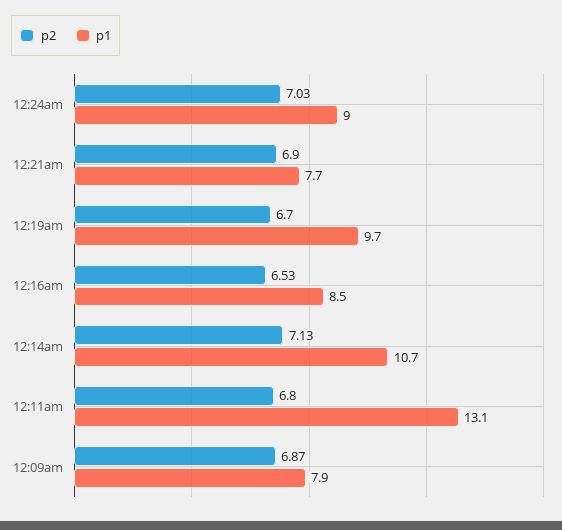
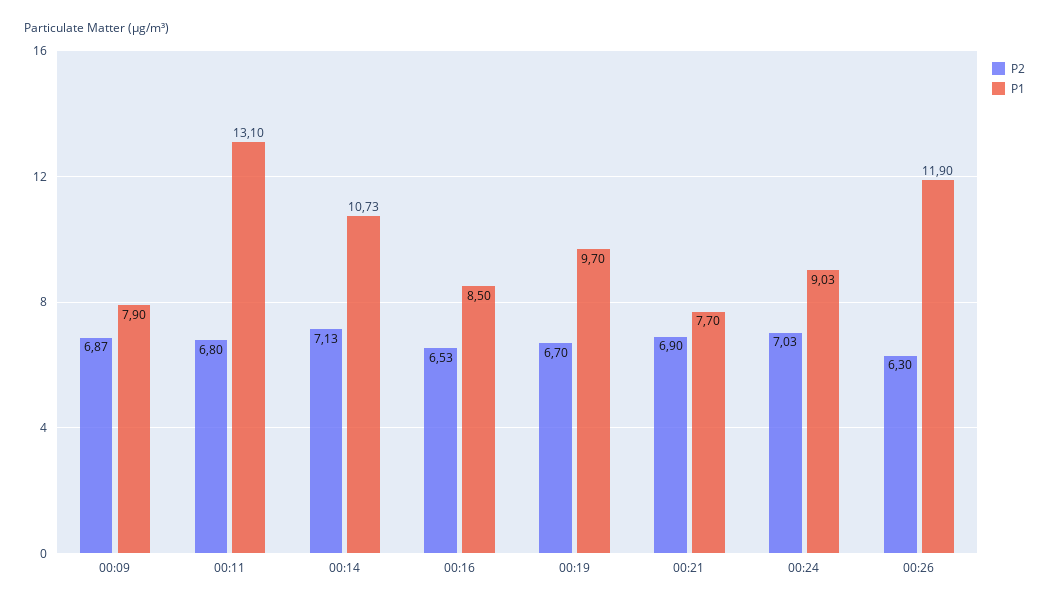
p2, 00:26: none -> 6.3
p1, 00:26: none -> 11.9

